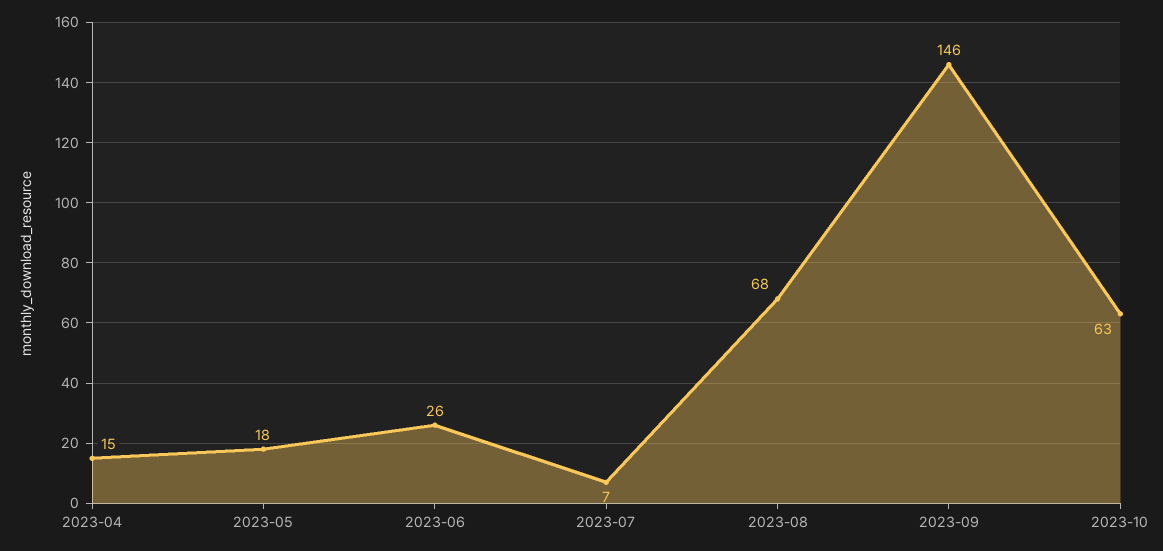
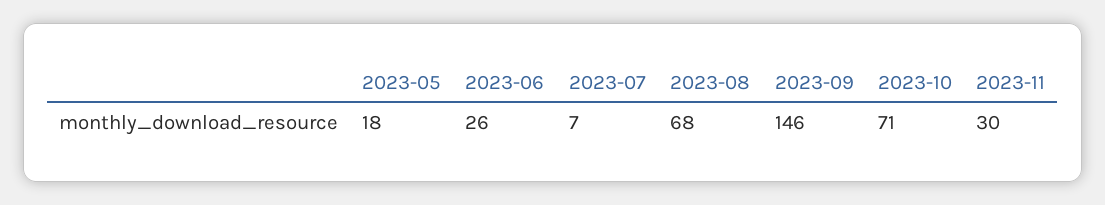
2023-04: 15 -> none
2023-10: 63 -> 71
2023-11: none -> 30

